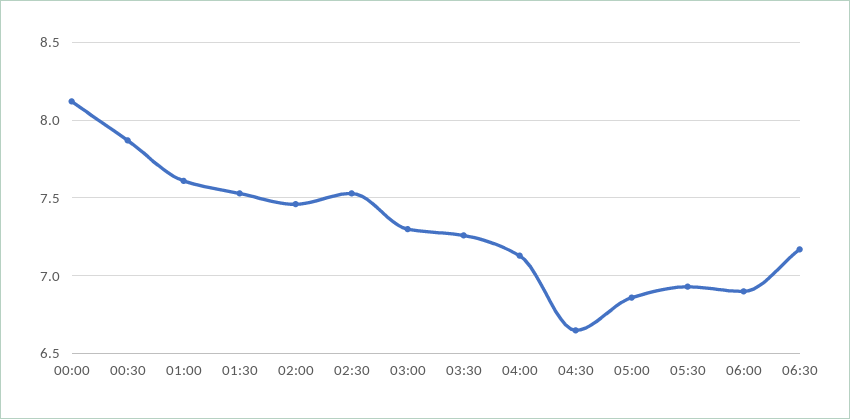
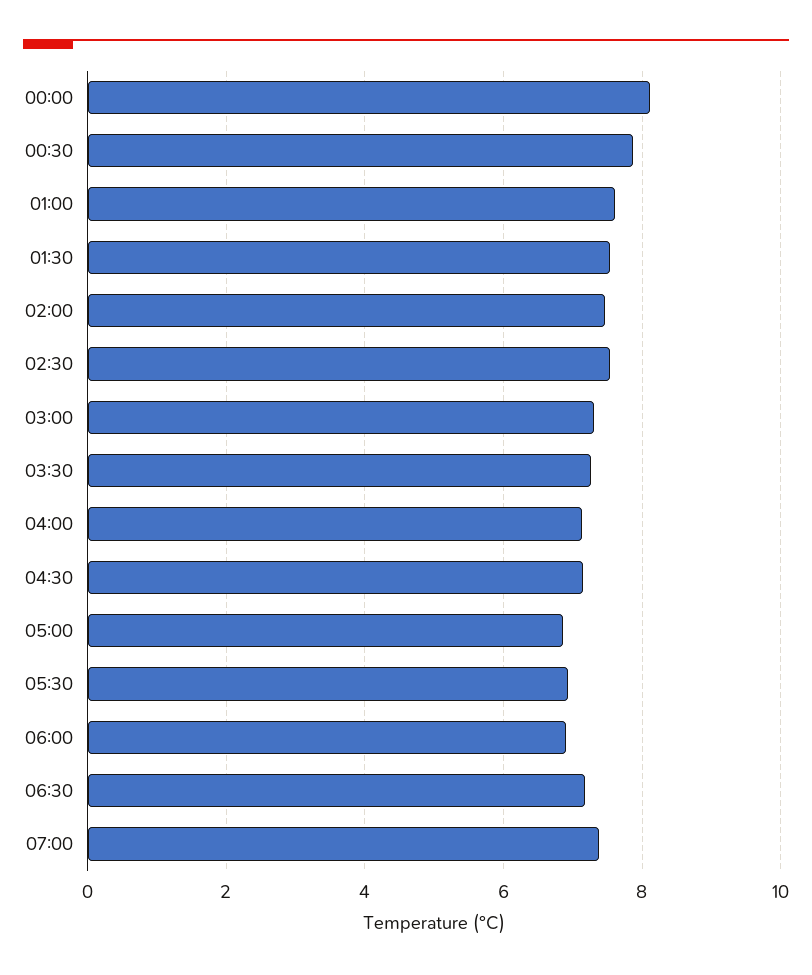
04:30: 6.65 -> 7.2
07:00: none -> 7.4

